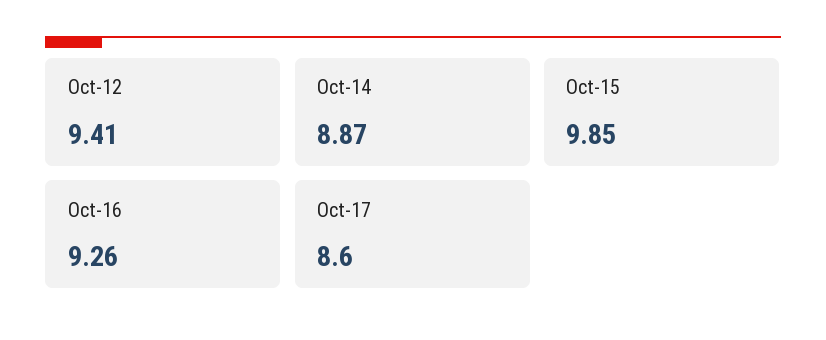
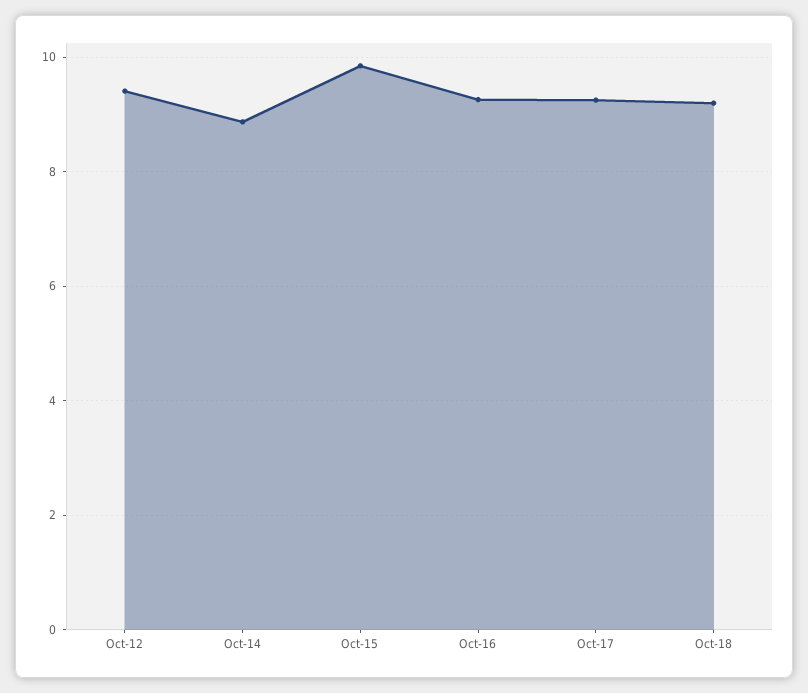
Oct-17: 8.6 -> 9.2
Oct-18: none -> 9.2

